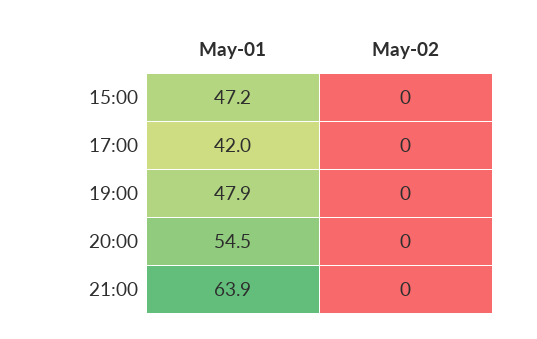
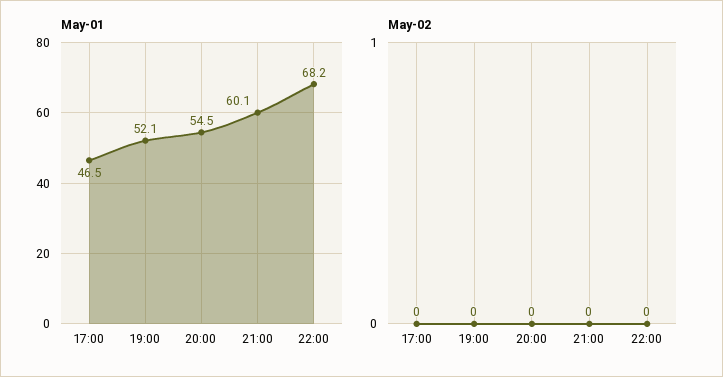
May-01, 15:00: 47.2 -> none
May-02, 15:00: 0 -> none
May-01, 17:00: 42 -> 46.5
May-01, 19:00: 47.9 -> 52.1
May-01, 21:00: 63.9 -> 60.1
May-01, 22:00: none -> 68.2
May-02, 22:00: none -> 0

